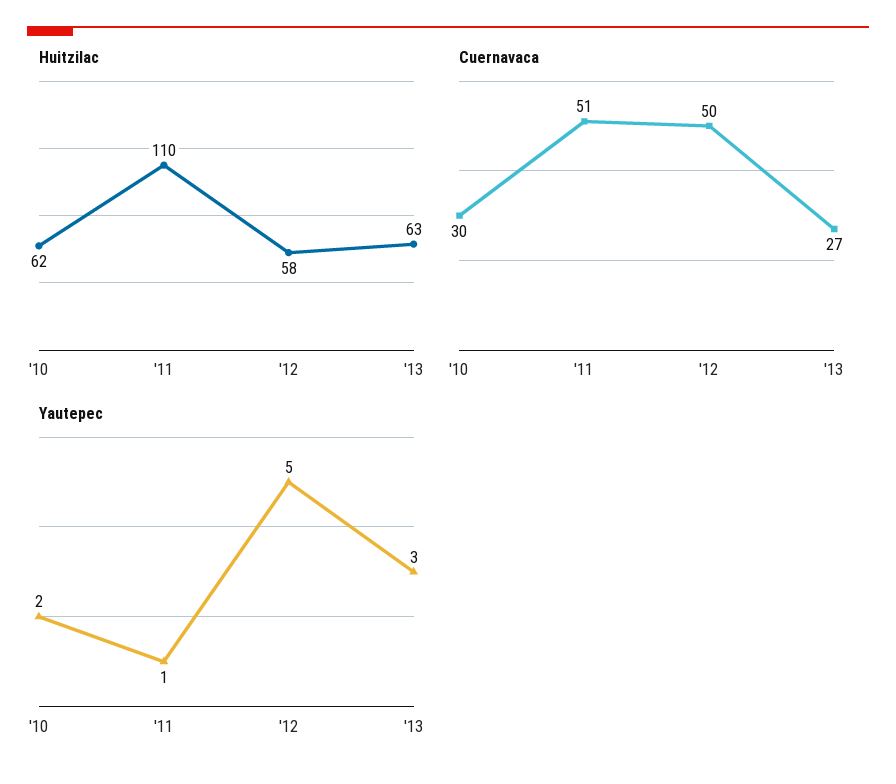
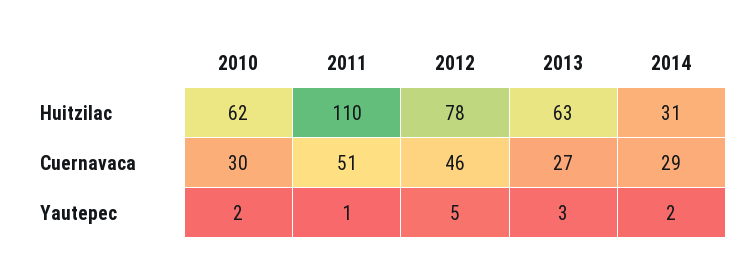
Huitzilac, '12: 58 -> 78
Cuernavaca, '12: 50 -> 46
Huitzilac, 2014: none -> 31
Cuernavaca, 2014: none -> 29
Yautepec, 2014: none -> 2

